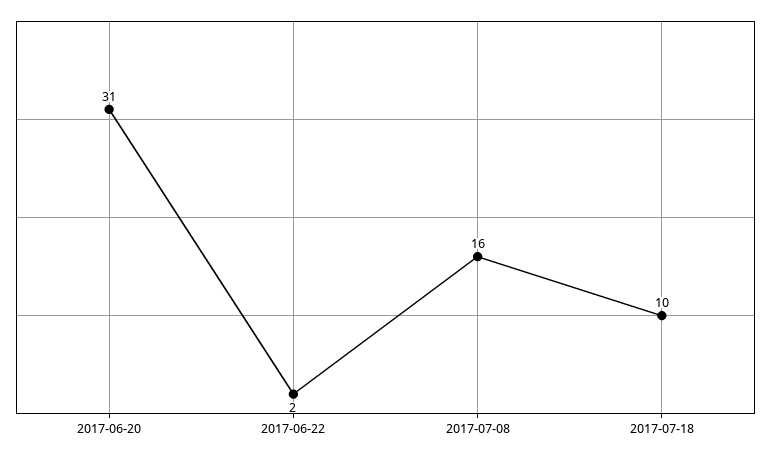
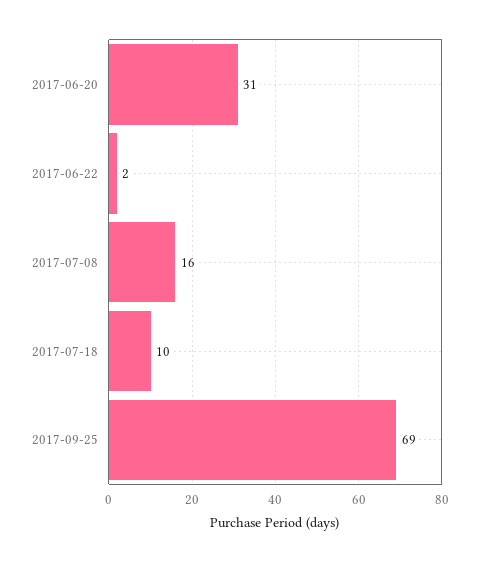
2017-09-25: none -> 69

